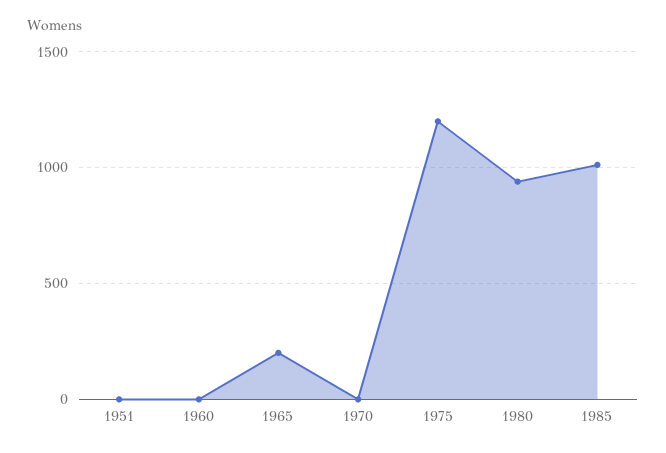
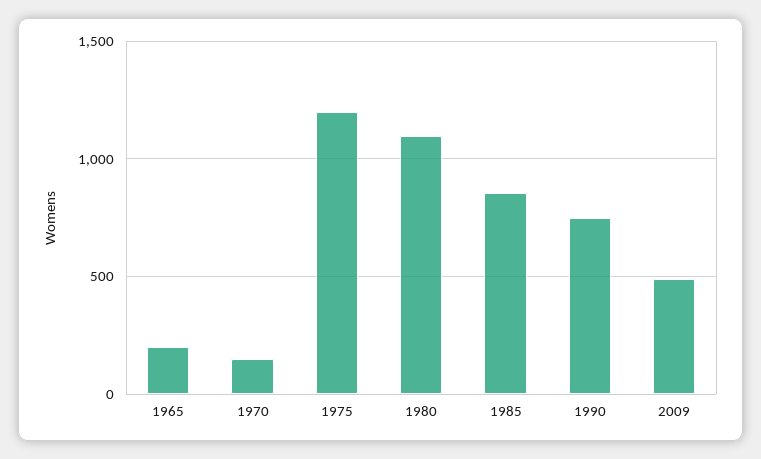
1951: 0 -> none
1960: 0 -> none
1970: 0 -> 150
1980: 950 -> 1100
1985: 1000 -> 850
1990: none -> 750
2009: none -> 500

